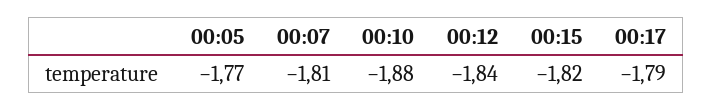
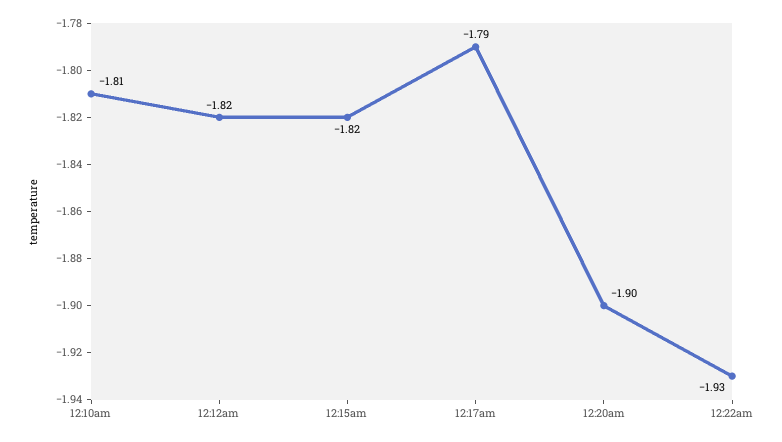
00:05: -1.77 -> none
00:07: -1.81 -> none
00:10: -1.88 -> -1.81
00:12: -1.84 -> -1.82
12:20am: none -> -1.9
12:22am: none -> -1.93

